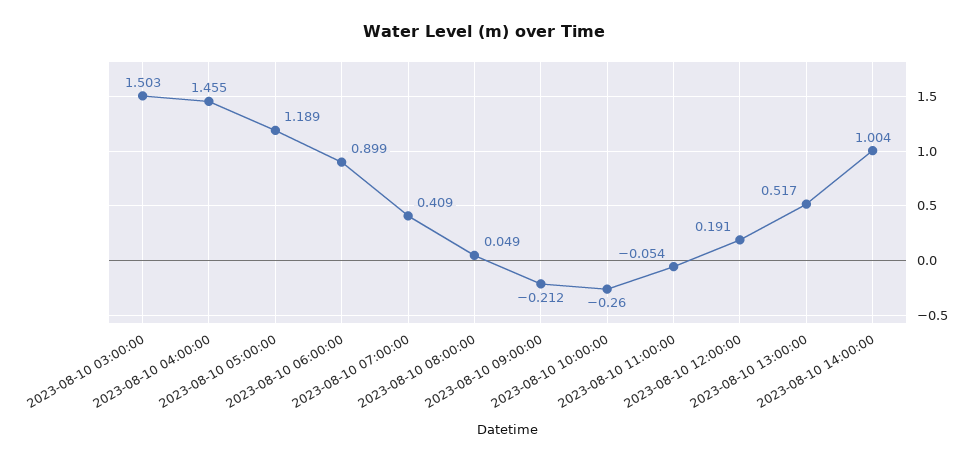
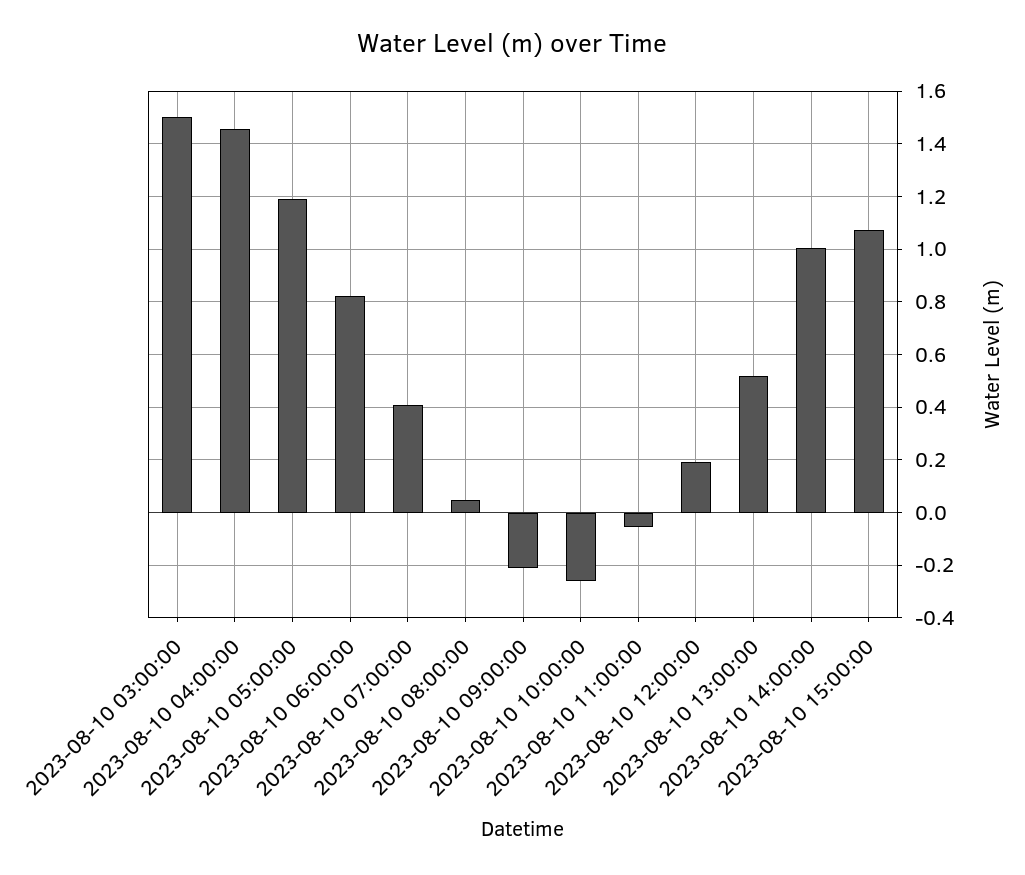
2023-08-10 06:00:00: 0.899 -> 0.825
2023-08-10 15:00:00: none -> 1.075

